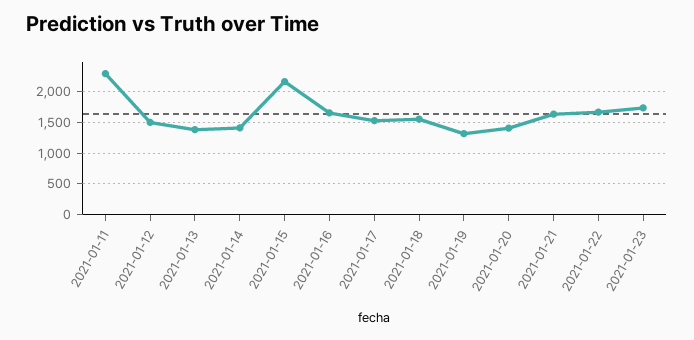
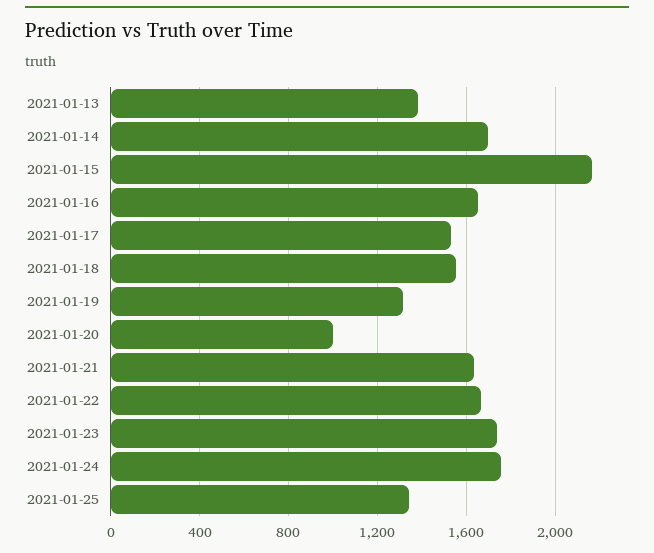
2021-01-11: 2300 -> none
2021-01-12: 1500 -> none
2021-01-14: 1400 -> 1700
2021-01-20: 1400 -> 1000
2021-01-24: none -> 1750
2021-01-25: none -> 1350

